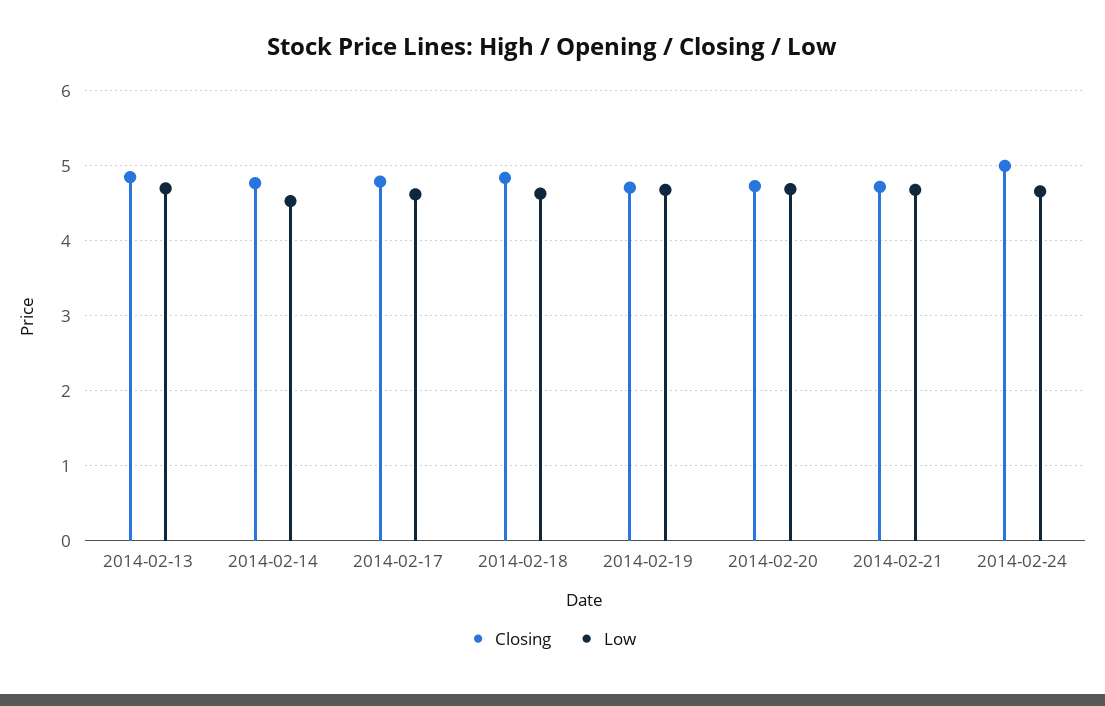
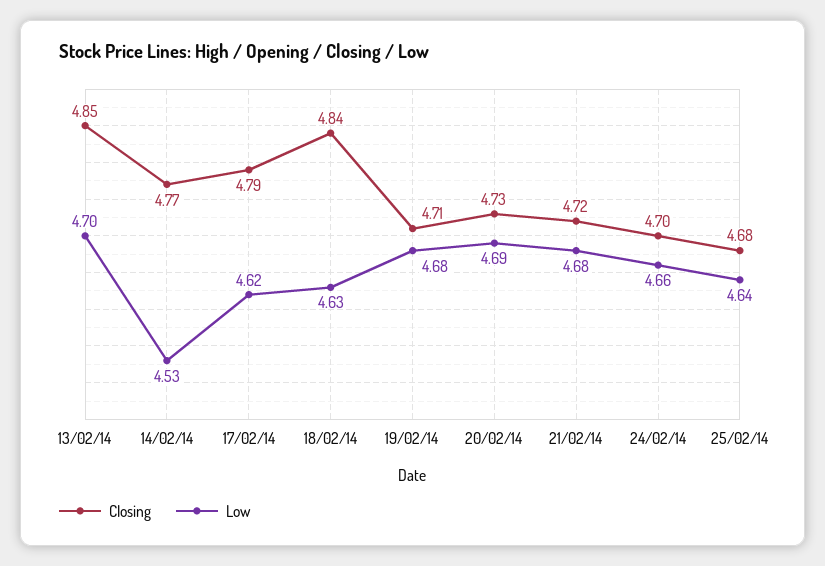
Closing, 2014-02-24: 5 -> 4.7
Closing, 25/02/14: none -> 4.68
Low, 25/02/14: none -> 4.64

